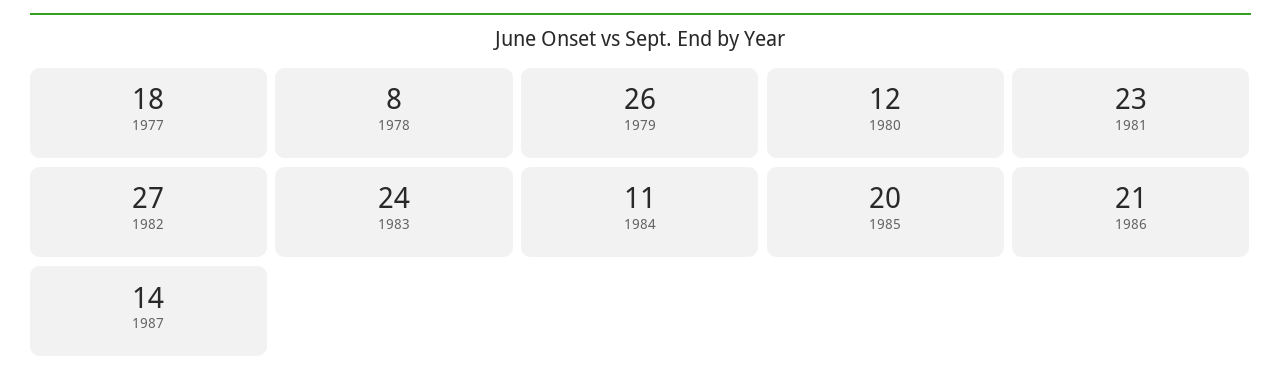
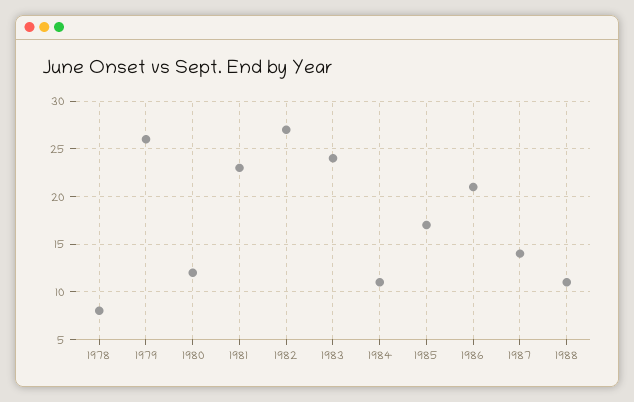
1977: 18 -> none
1985: 20 -> 17
1988: none -> 11

